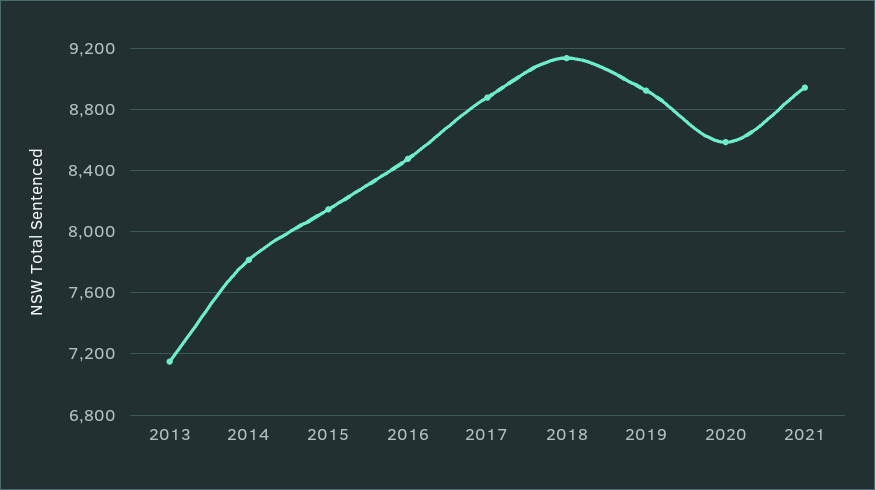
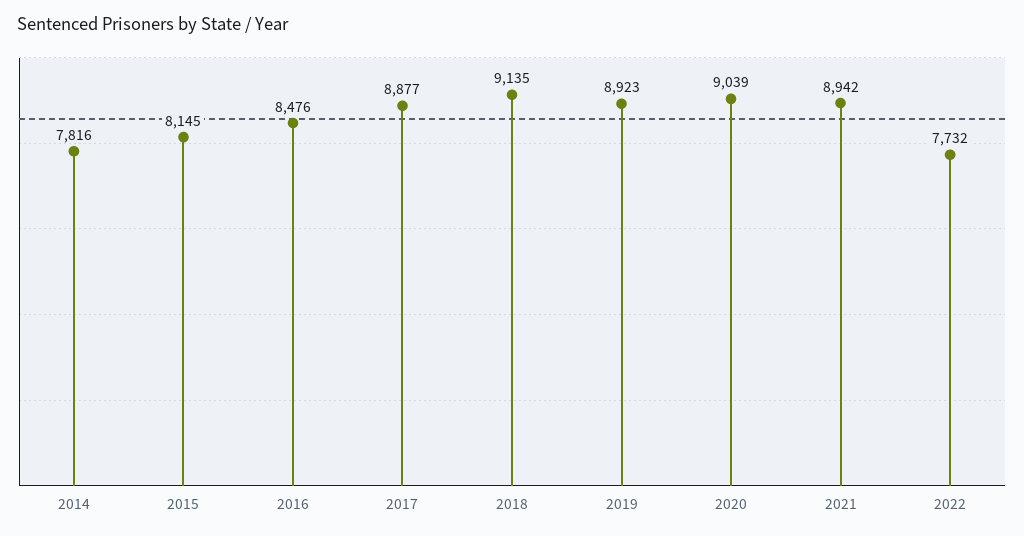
2013: 7150 -> none
2020: 8600 -> 9039
2022: none -> 7732

